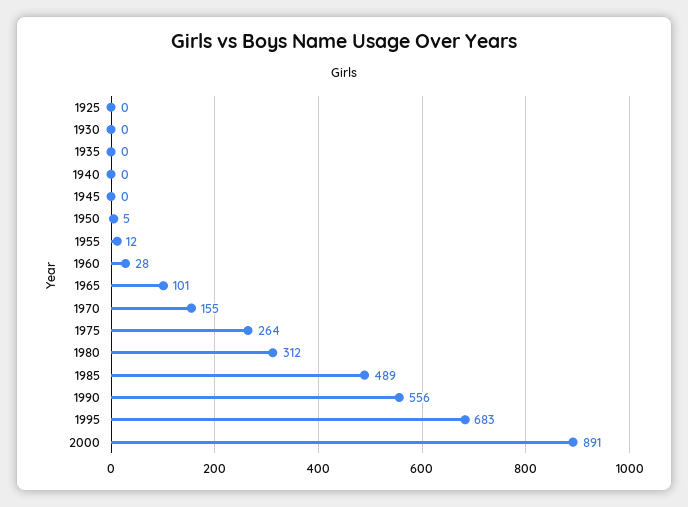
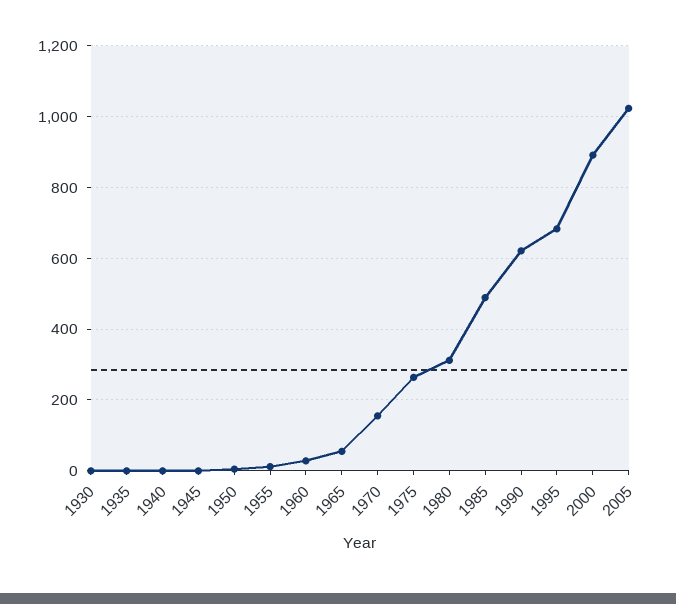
1925: 0 -> none
1965: 101 -> 60
1990: 556 -> 620
2005: none -> 1020

